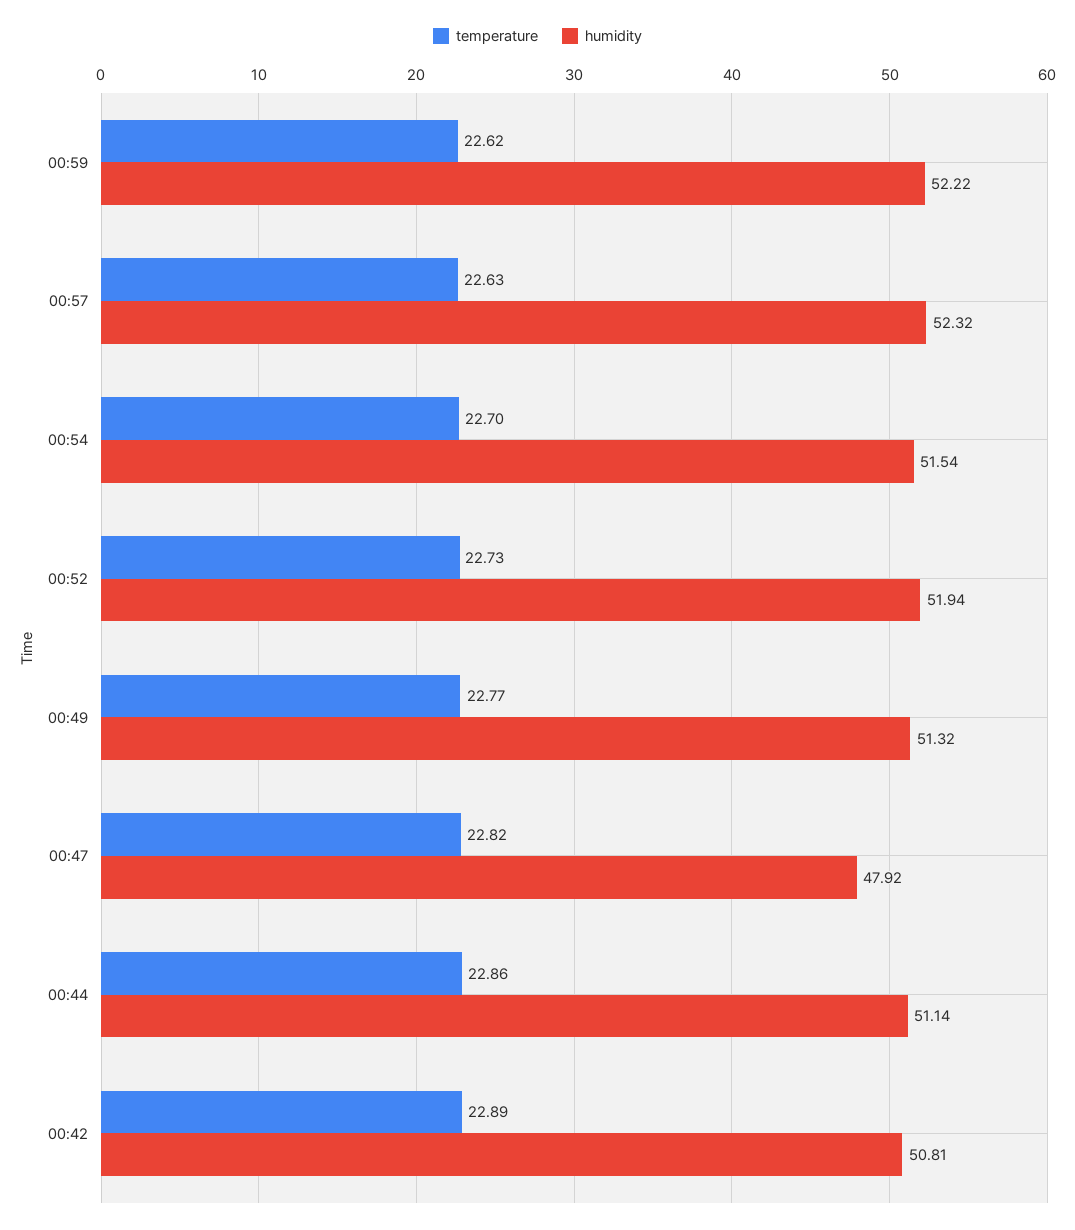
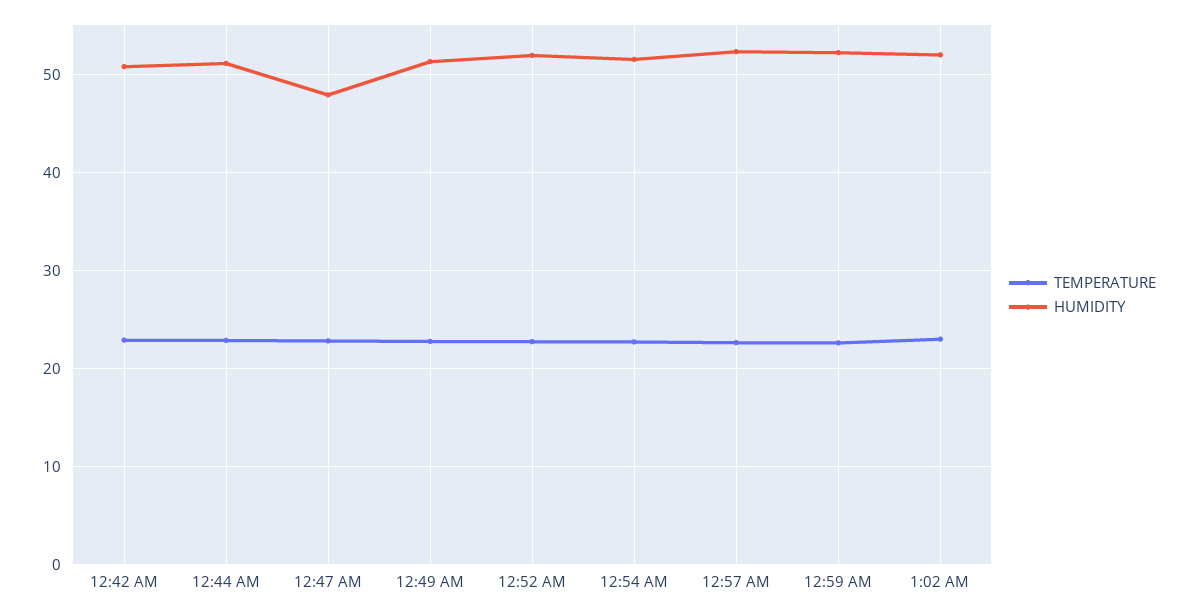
temperature, 1:02 AM: none -> 23
humidity, 1:02 AM: none -> 52

